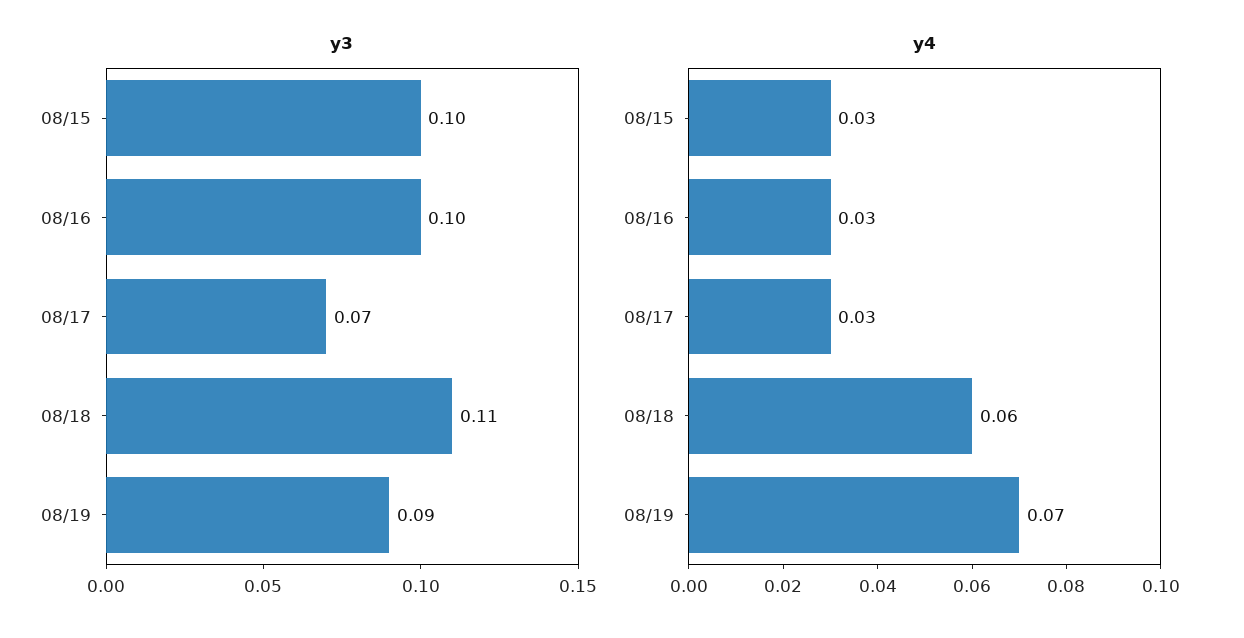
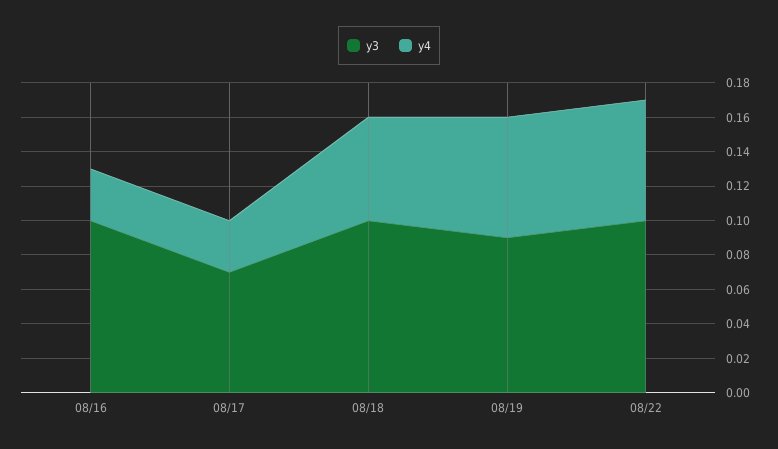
y3, 08/15: 0.1 -> none
y3, 08/18: 0.11 -> 0.1
y4, 08/15: 0.03 -> none
y3, 08/22: none -> 0.1
y4, 08/22: none -> 0.07

